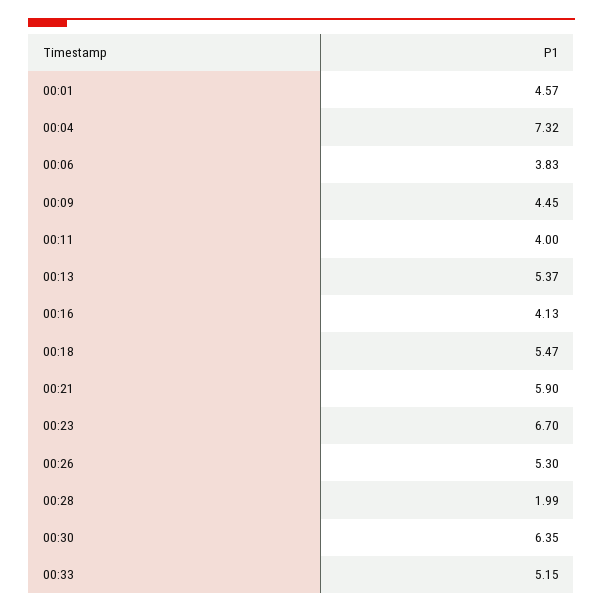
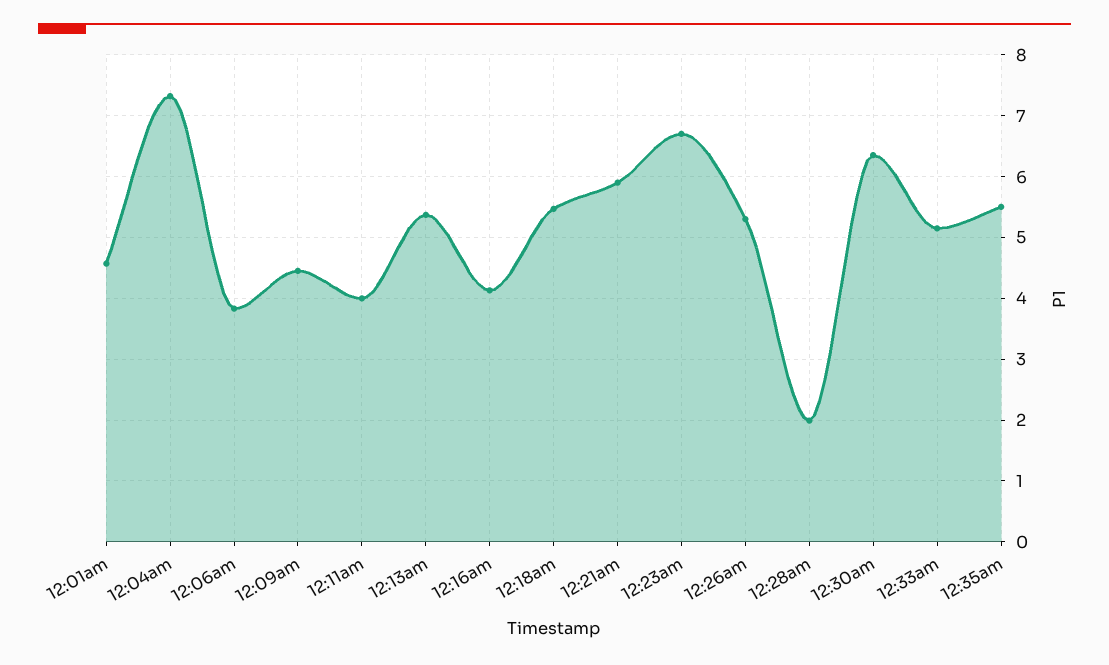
12:35am: none -> 5.5

